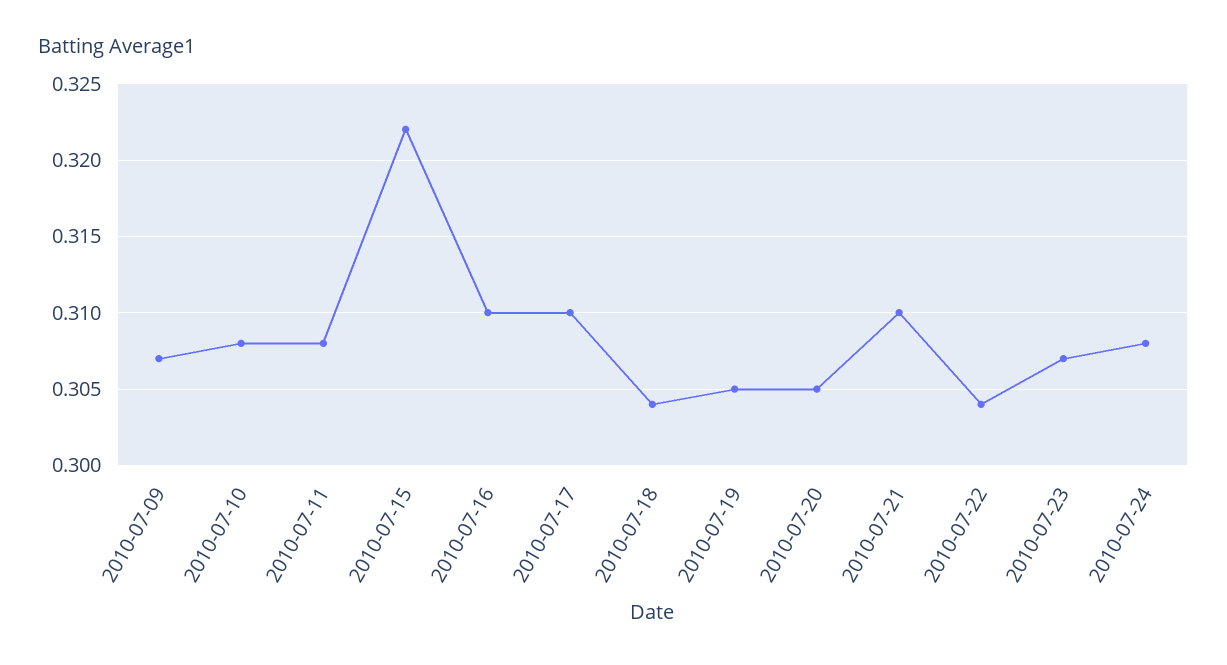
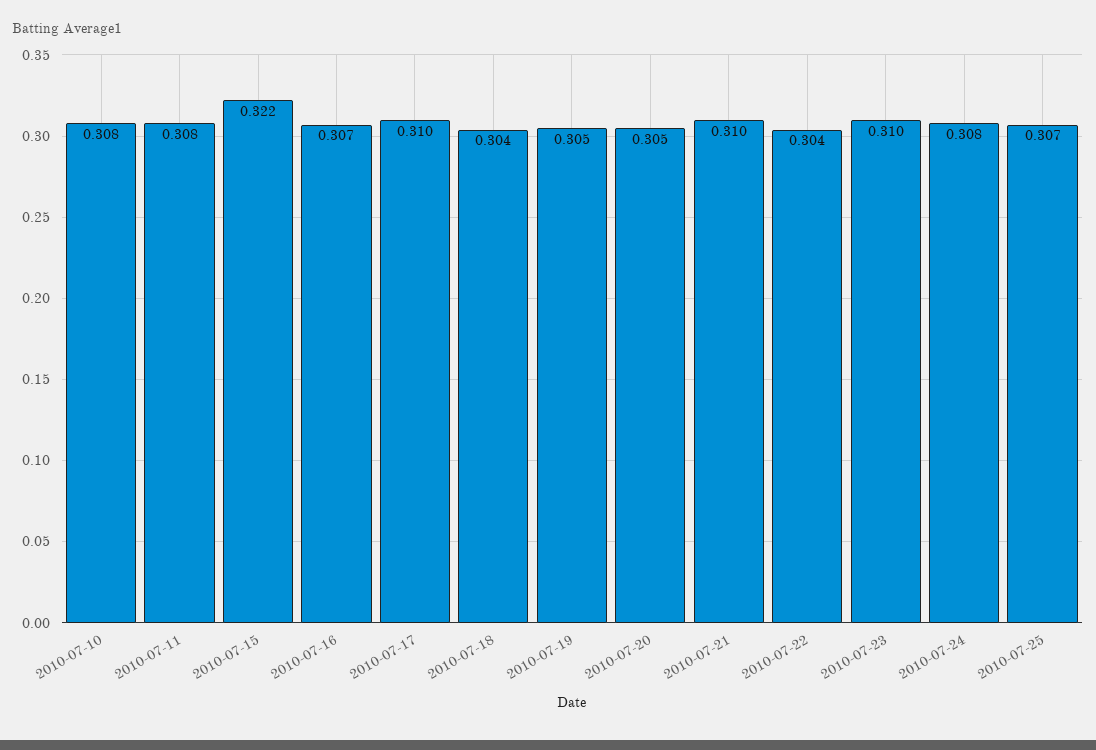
2010-07-09: 0.307 -> none
2010-07-16: 0.31 -> 0.307
2010-07-23: 0.307 -> 0.31
2010-07-25: none -> 0.307

